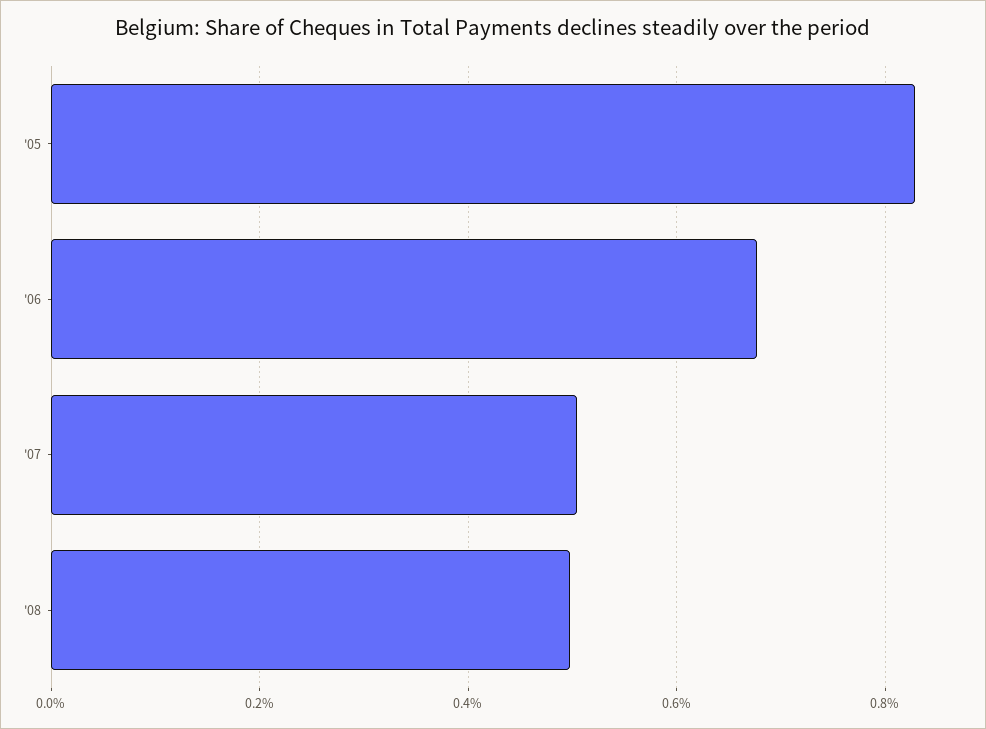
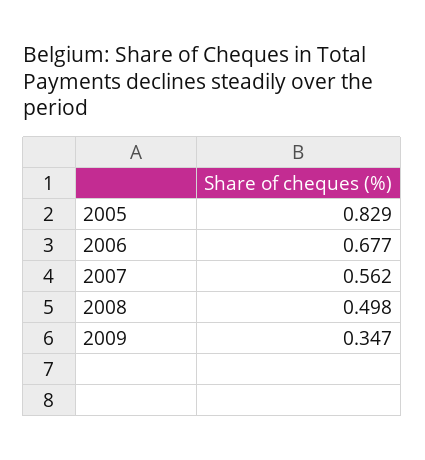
'07: 0.5 -> 0.562
2009: none -> 0.347

